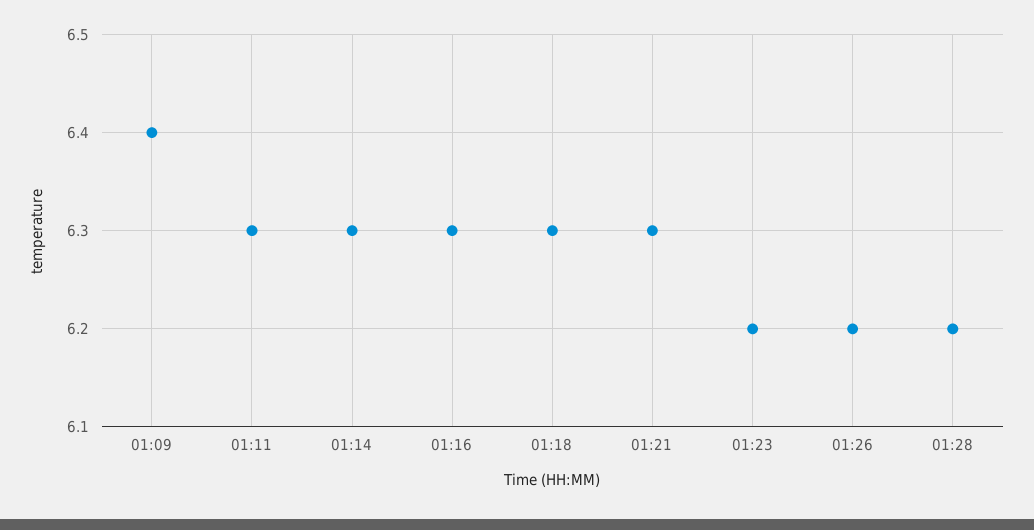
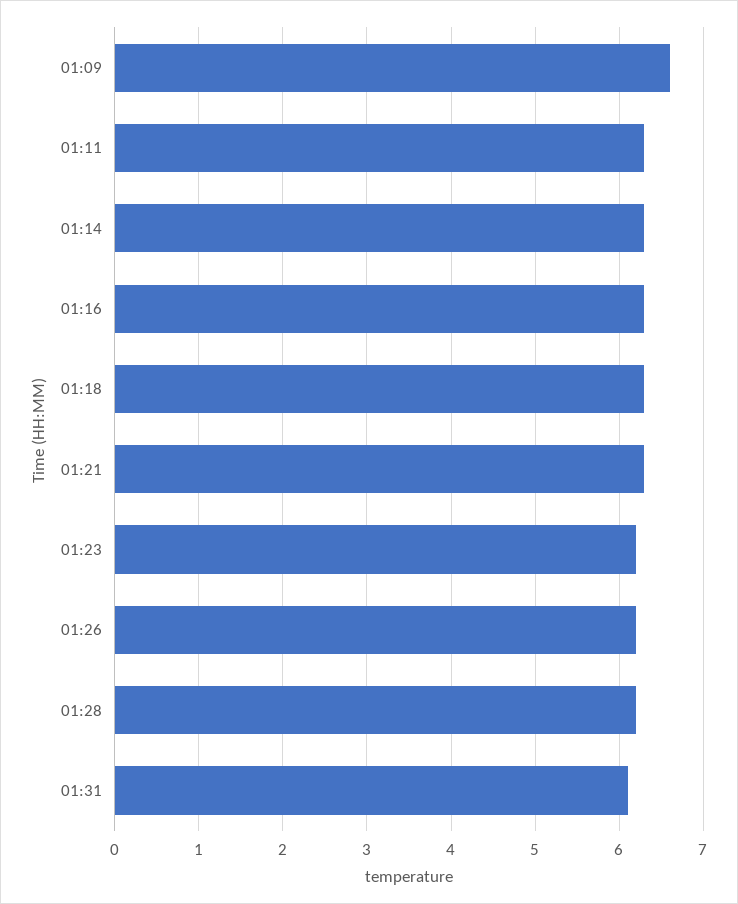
01:09: 6.4 -> 6.6
01:31: none -> 6.1

